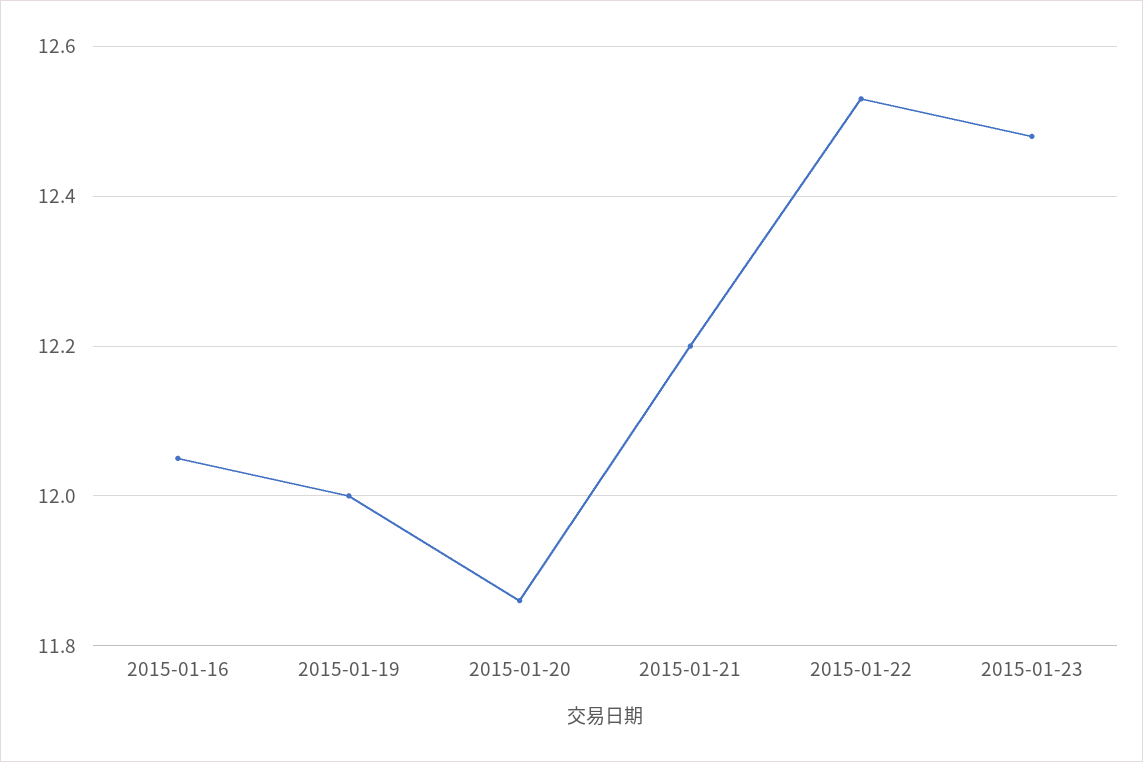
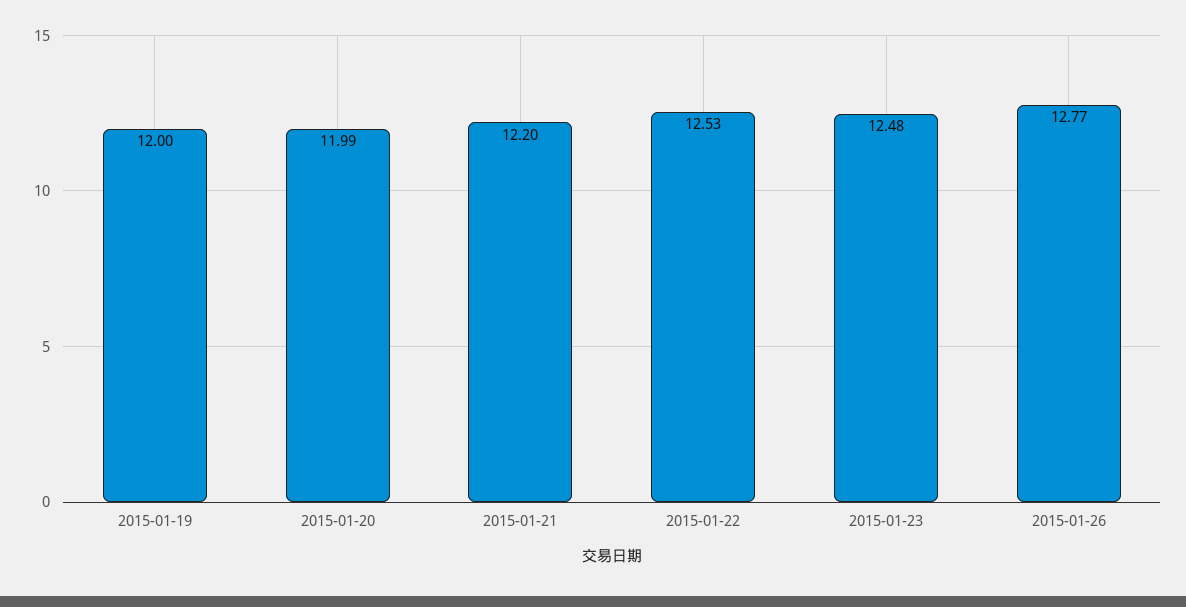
2015-01-16: 12.05 -> none
2015-01-20: 11.85 -> 11.99
2015-01-26: none -> 12.77

